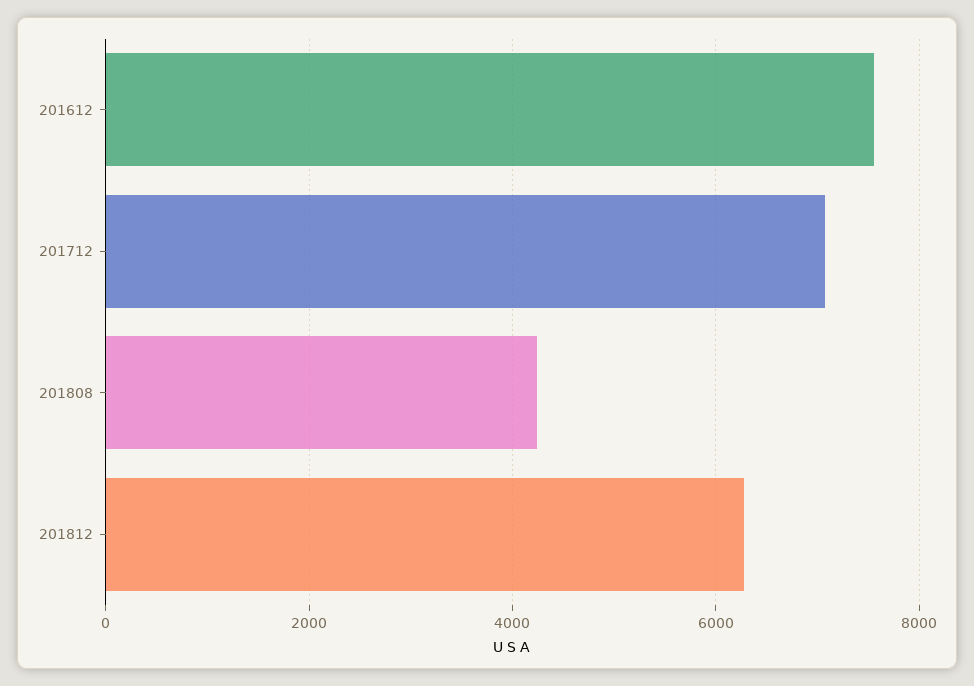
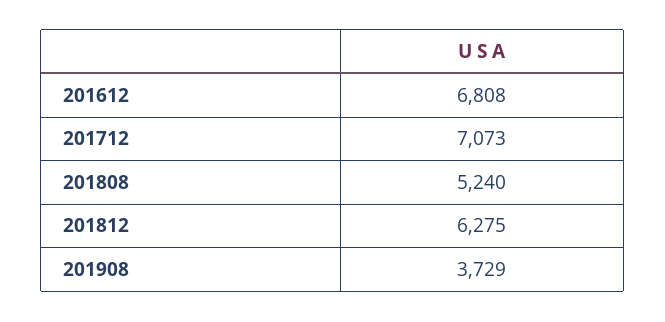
201612: 7600 -> 6808
201808: 4200 -> 5240
201908: none -> 3729

